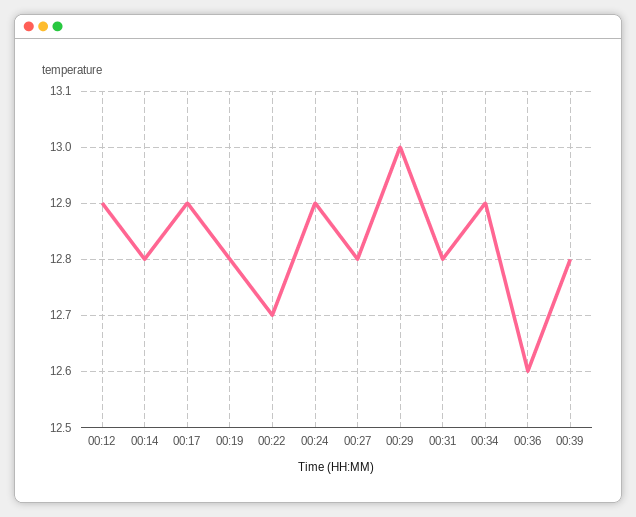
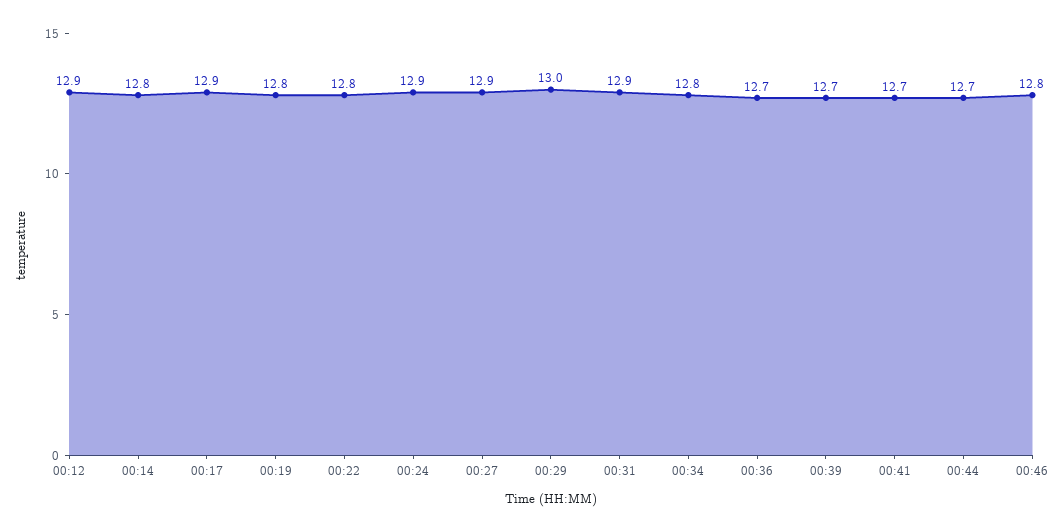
00:22: 12.7 -> 12.8
00:27: 12.8 -> 12.9
00:31: 12.8 -> 12.9
00:34: 12.9 -> 12.8
00:36: 12.6 -> 12.7
00:39: 12.8 -> 12.7
00:41: none -> 12.7
00:44: none -> 12.7
00:46: none -> 12.8

